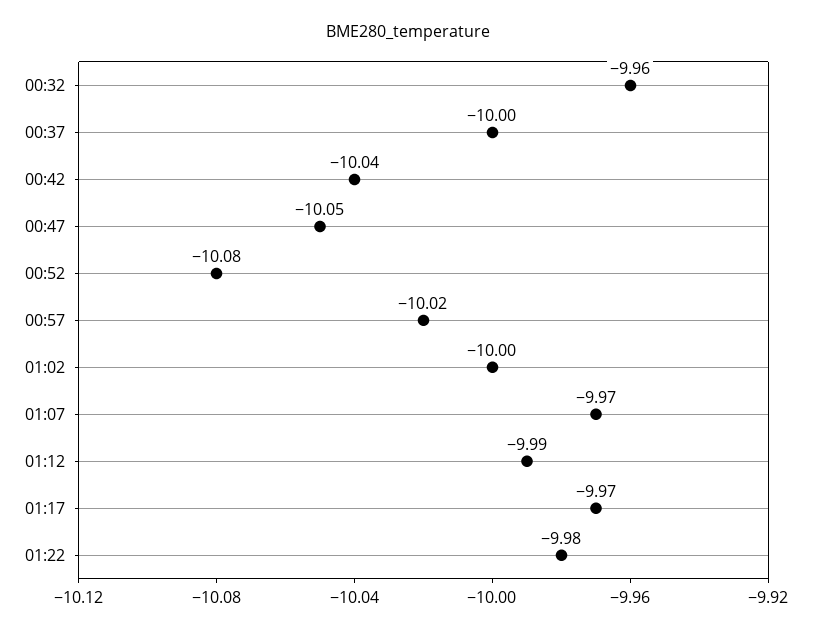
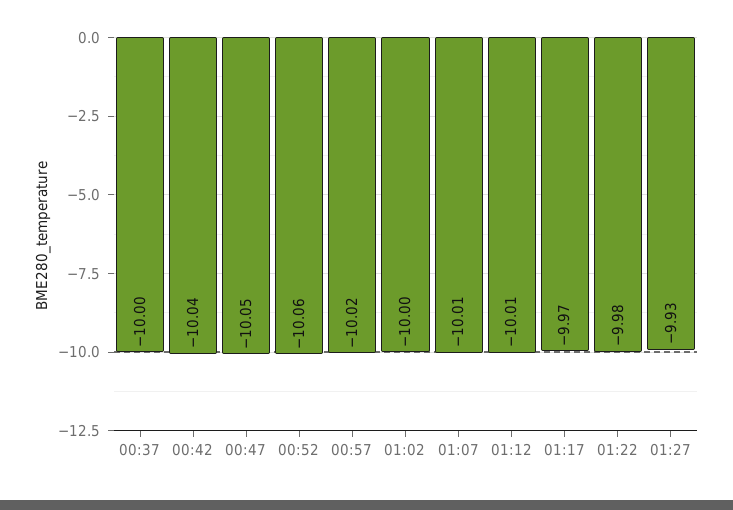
00:32: -9.96 -> none
00:52: -10.08 -> -10.06
01:07: -9.97 -> -10.01
01:12: -9.99 -> -10.01
01:27: none -> -9.93

